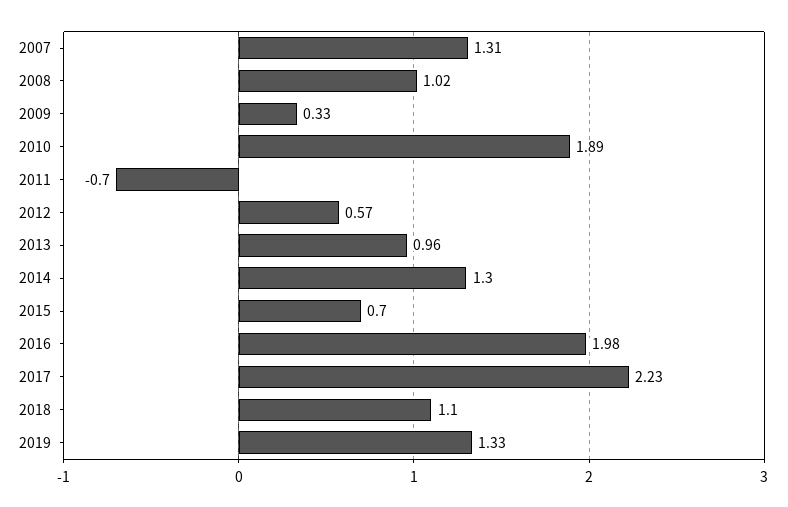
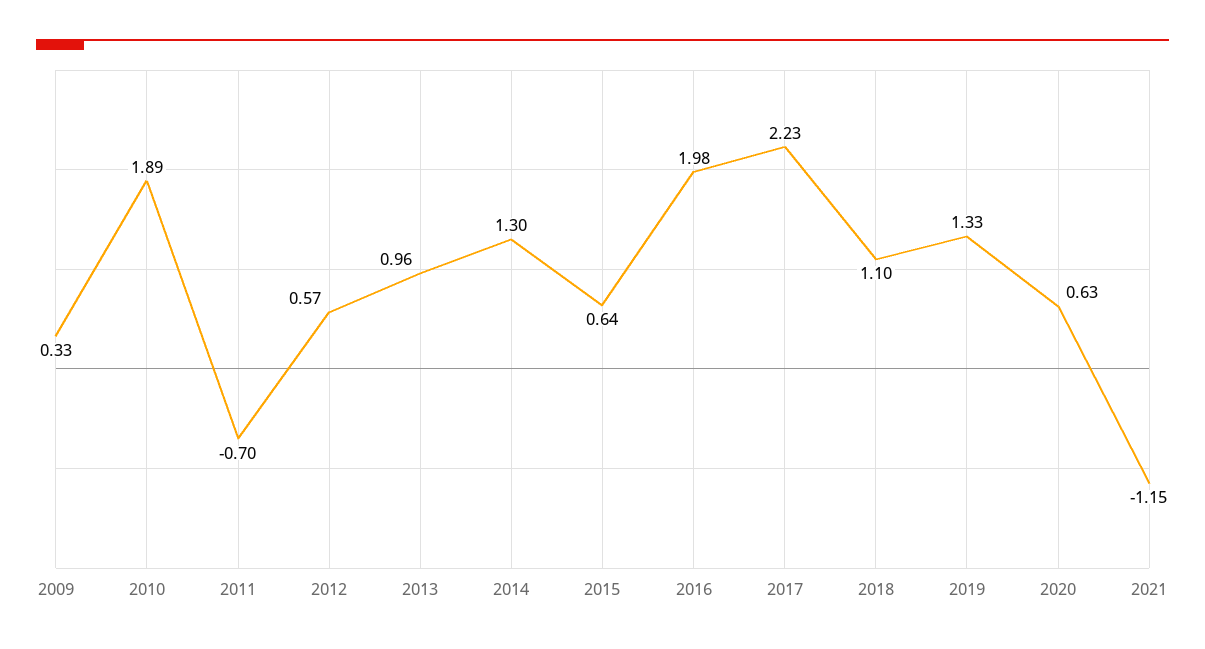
2007: 1.31 -> none
2008: 1.02 -> none
2015: 0.7 -> 0.64
2020: none -> 0.63
2021: none -> -1.15

